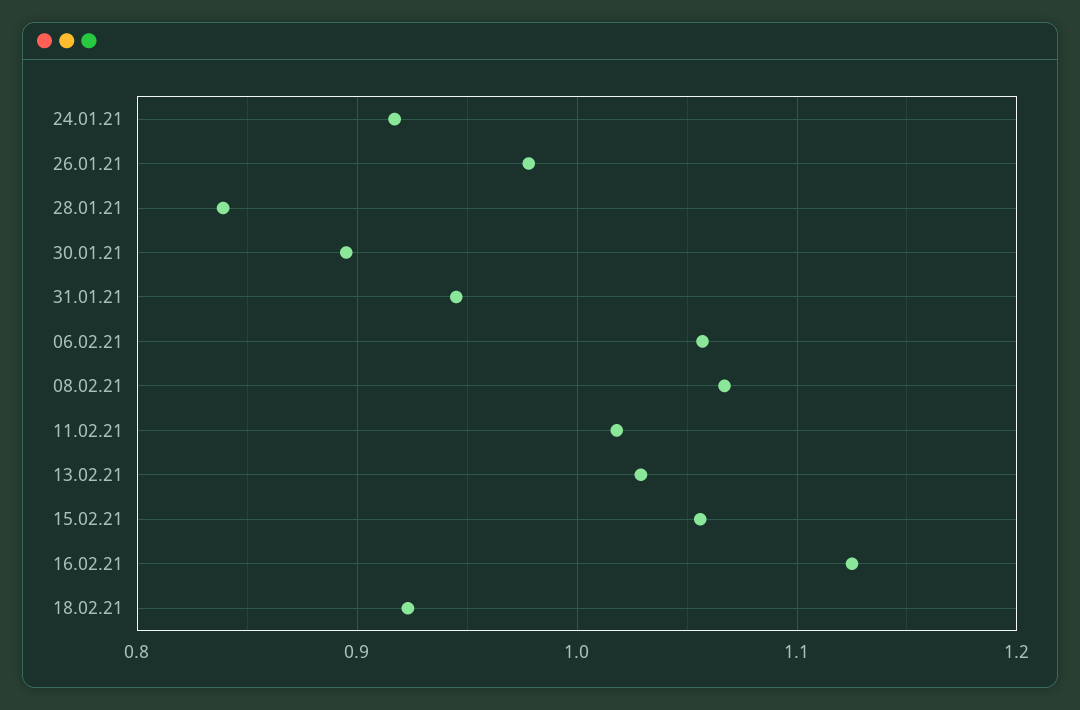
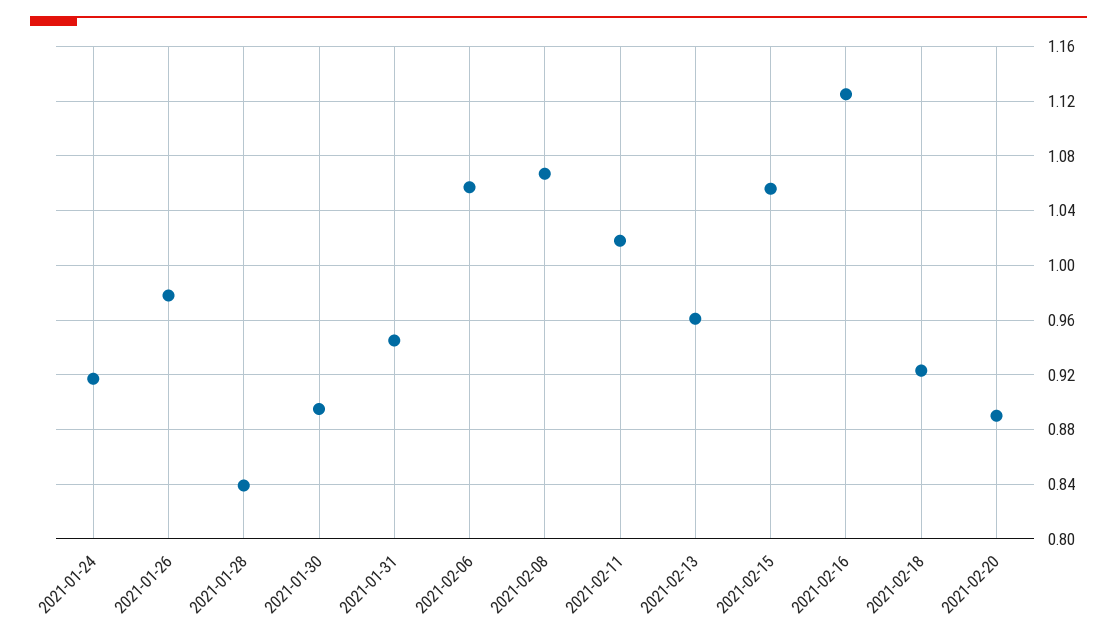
13.02.21: 1.03 -> 0.96
2021-02-20: none -> 0.89

